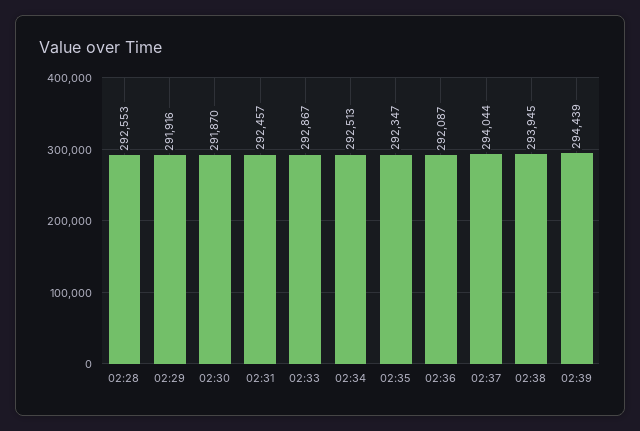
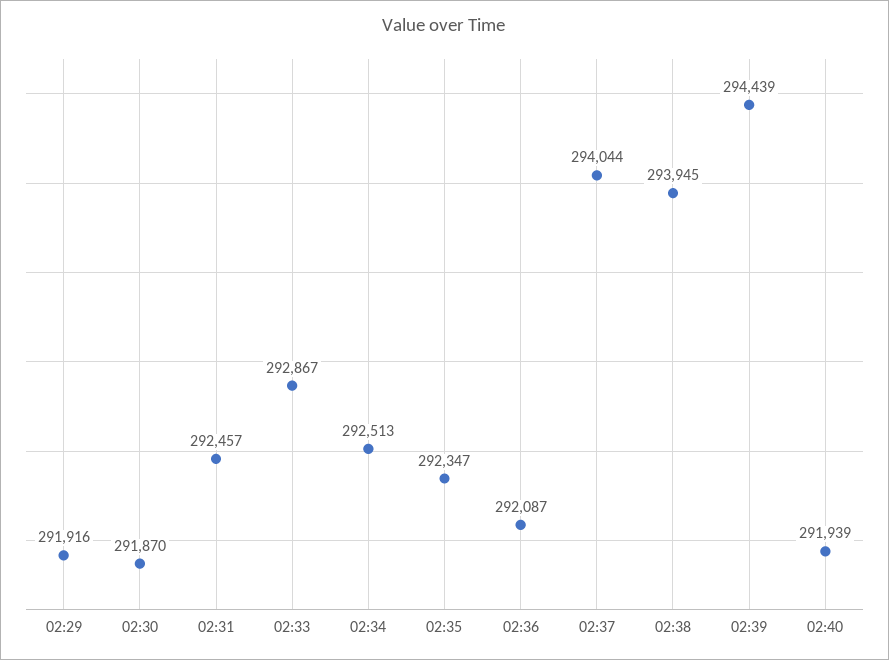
02:28: 292553 -> none
02:40: none -> 291939

